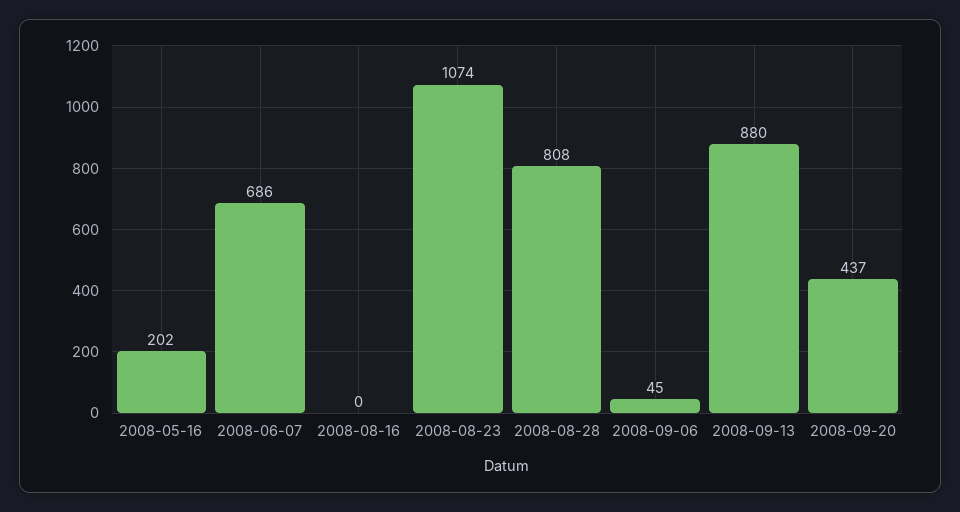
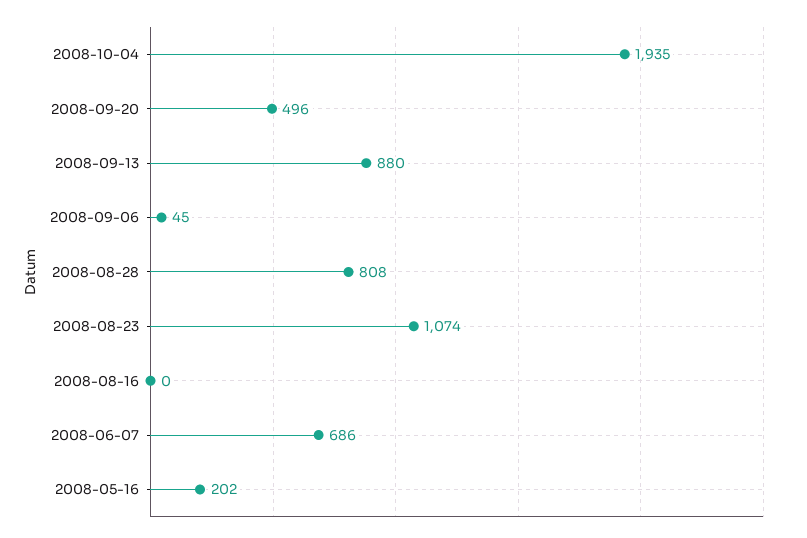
2008-09-20: 437 -> 496
2008-10-04: none -> 1935

